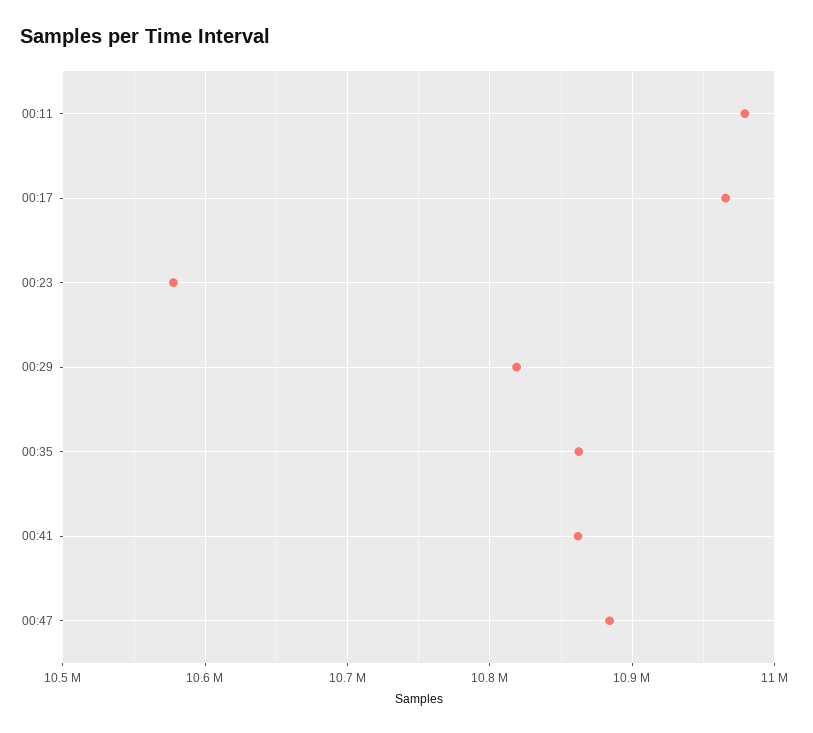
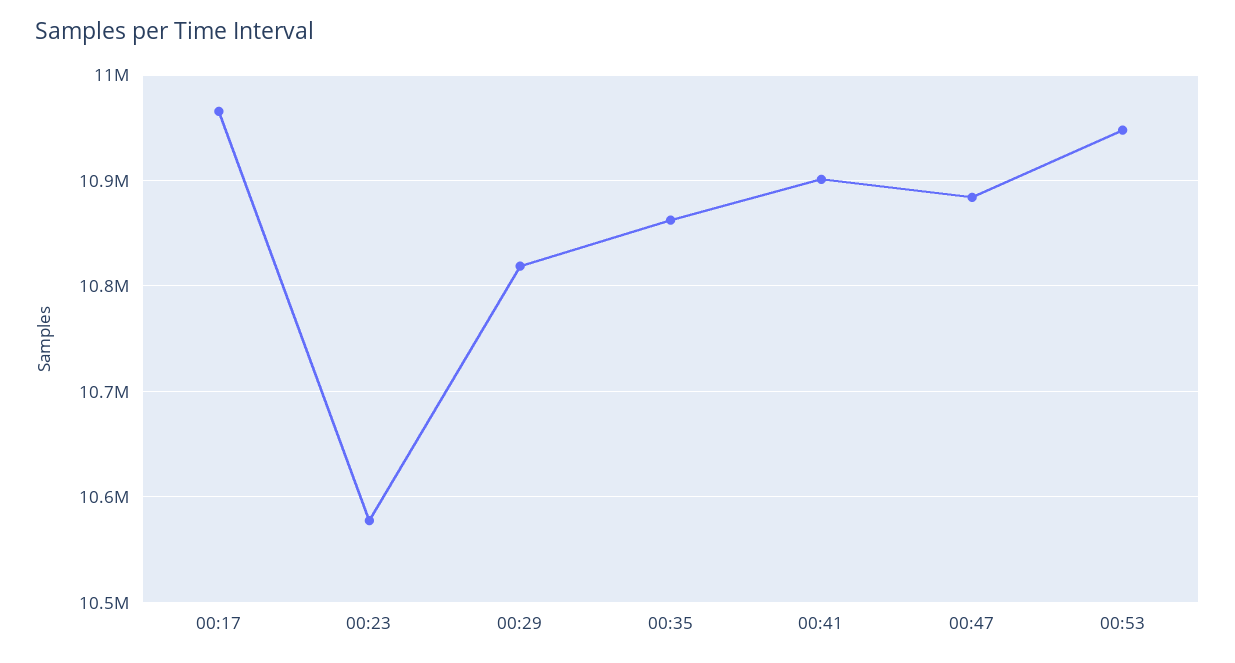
00:11: 10980000 -> none
00:41: 10860000 -> 10900000
00:53: none -> 10950000

